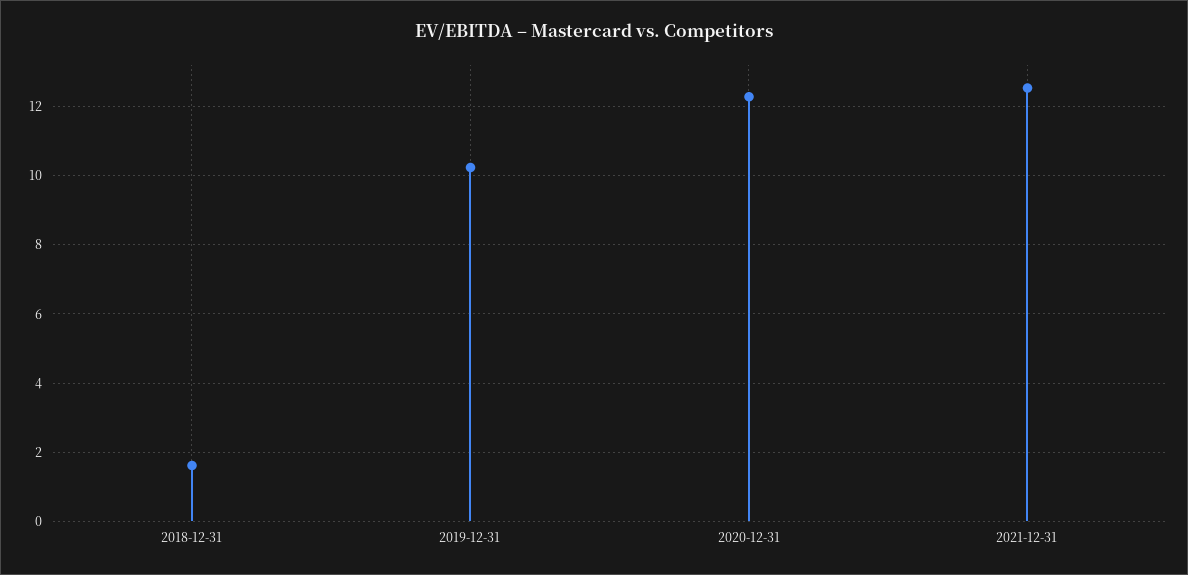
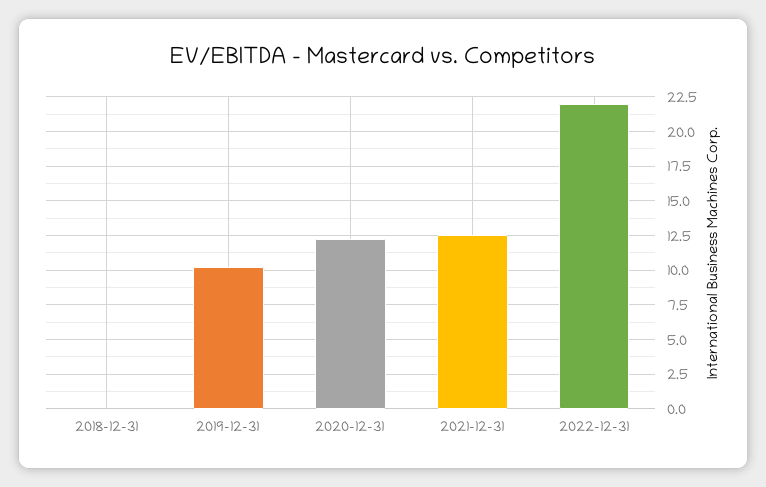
2018-12-31: 1.6 -> 0
2022-12-31: none -> 22

